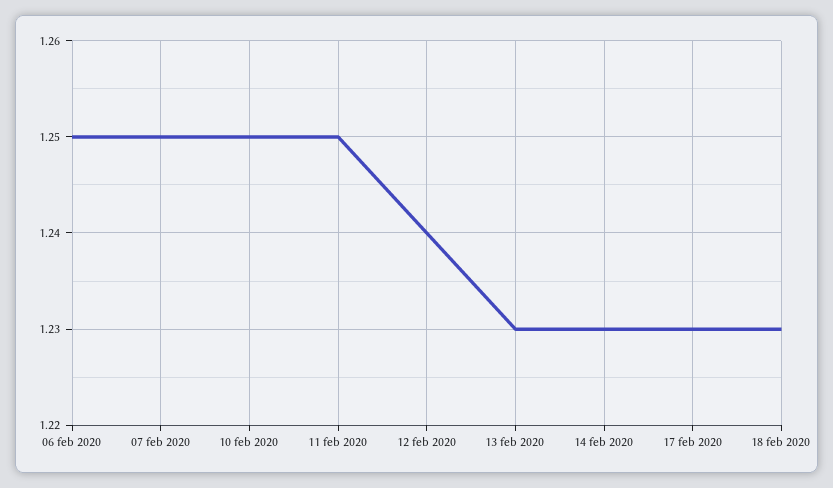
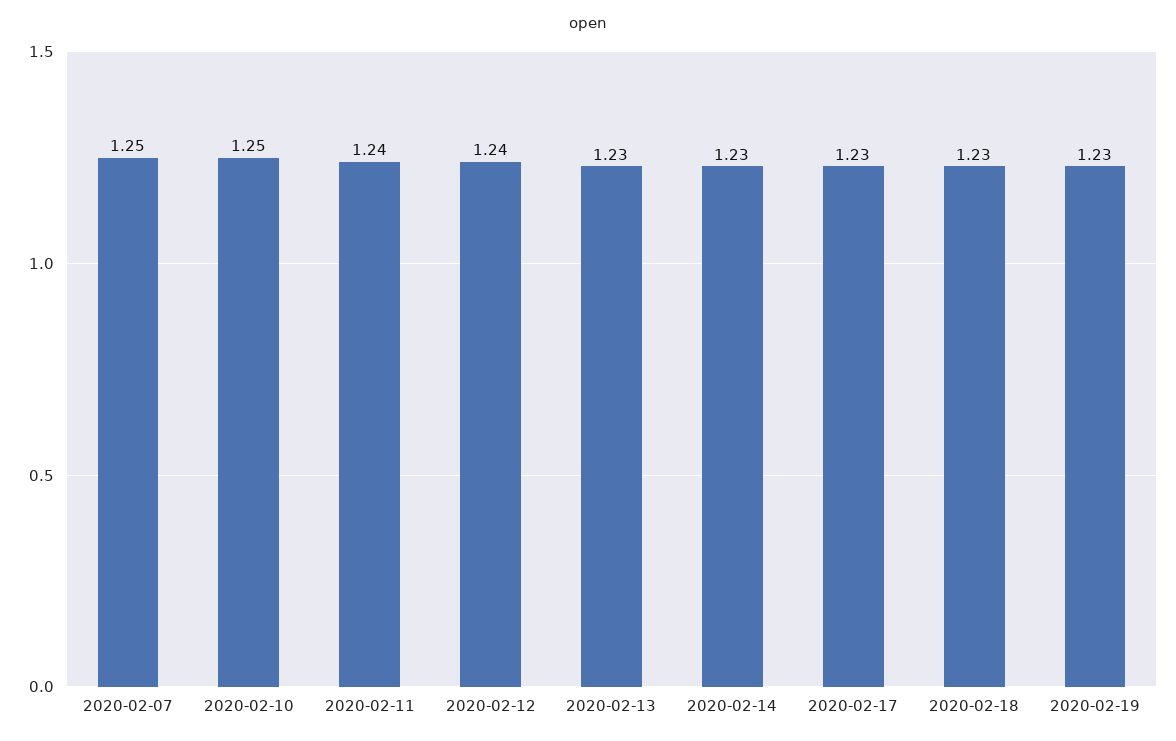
06 feb 2020: 1.25 -> none
11 feb 2020: 1.25 -> 1.24
2020-02-19: none -> 1.23

